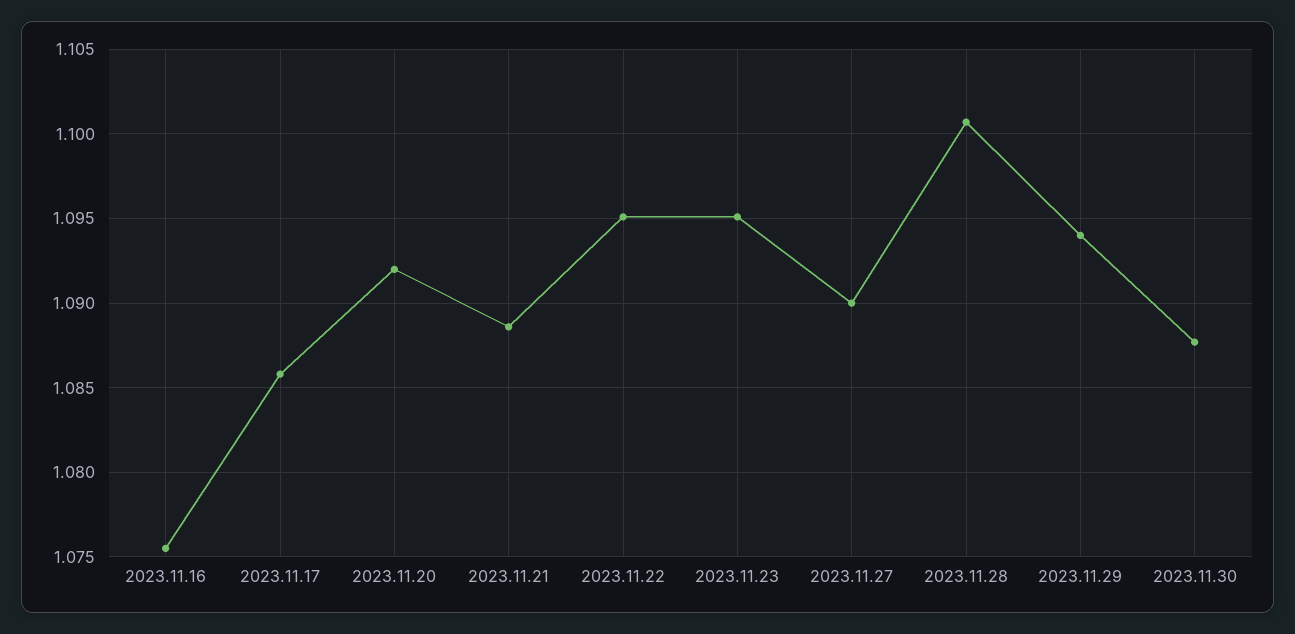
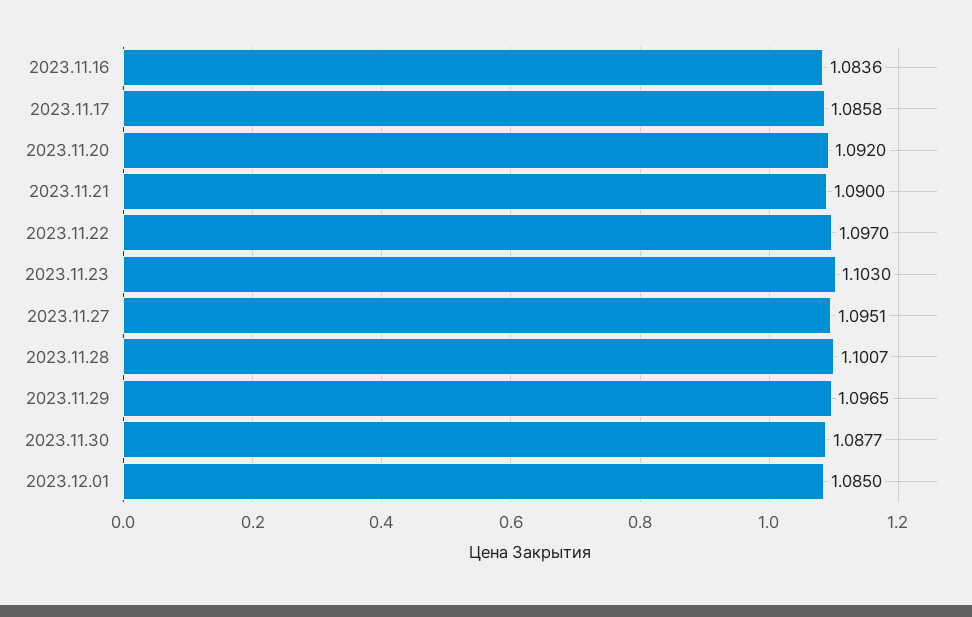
2023.11.16: 1.0755 -> 1.0836
2023.11.21: 1.0885 -> 1.09
2023.11.22: 1.095 -> 1.097
2023.11.23: 1.095 -> 1.103
2023.11.27: 1.09 -> 1.0951
2023.11.29: 1.094 -> 1.0965
2023.12.01: none -> 1.085

